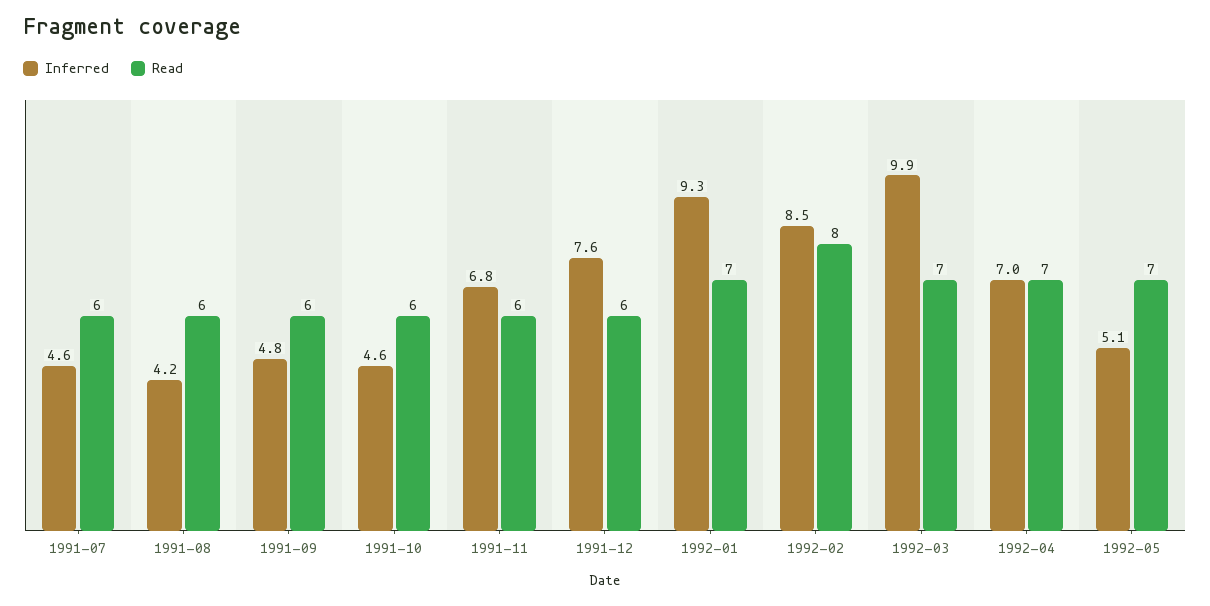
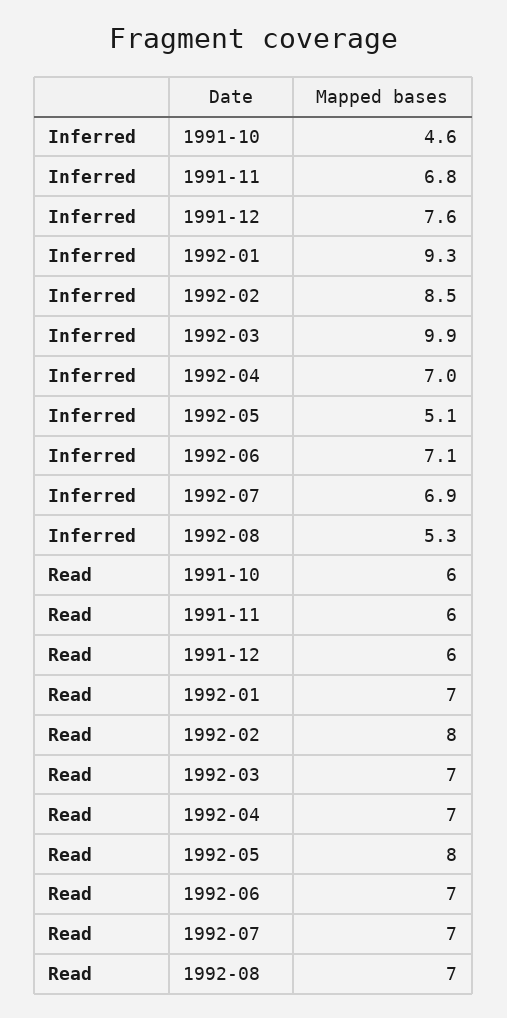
Inferred, 1991-07: 4.6 -> none
Read, 1991-07: 6 -> none
Inferred, 1991-08: 4.2 -> none
Read, 1991-08: 6 -> none
Inferred, 1991-09: 4.8 -> none
Read, 1991-09: 6 -> none
Read, 1992-05: 7 -> 8
Inferred, 1992-06: none -> 7.1
Inferred, 1992-07: none -> 6.9
Inferred, 1992-08: none -> 5.3
Read, 1992-06: none -> 7
Read, 1992-07: none -> 7
Read, 1992-08: none -> 7

